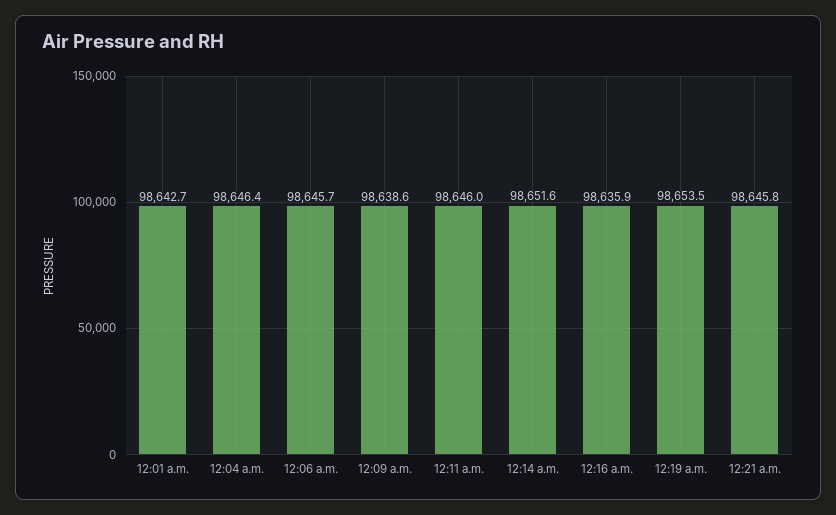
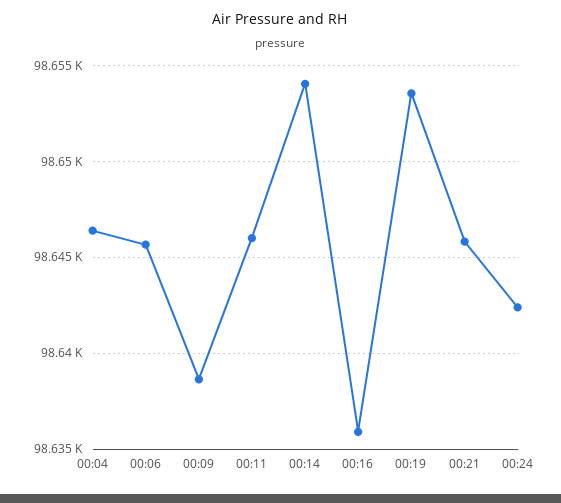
12:01 a.m.: 98642.7 -> none
12:14 a.m.: 98651.6 -> 98654
00:24: none -> 98642.5

